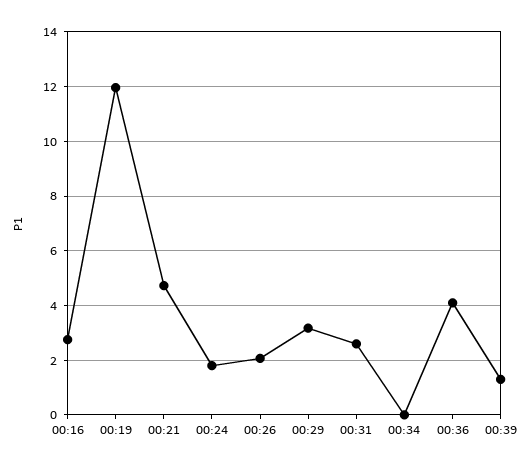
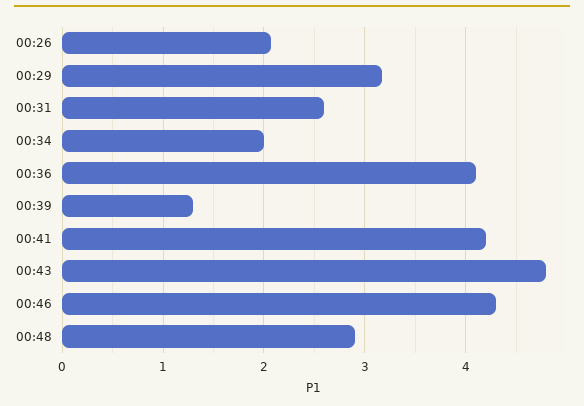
00:16: 2.75 -> none
00:19: 12 -> none
00:21: 4.75 -> none
00:24: 1.75 -> none
00:34: 0 -> 2
00:41: none -> 4.2
00:43: none -> 4.8
00:46: none -> 4.3
00:48: none -> 2.9

